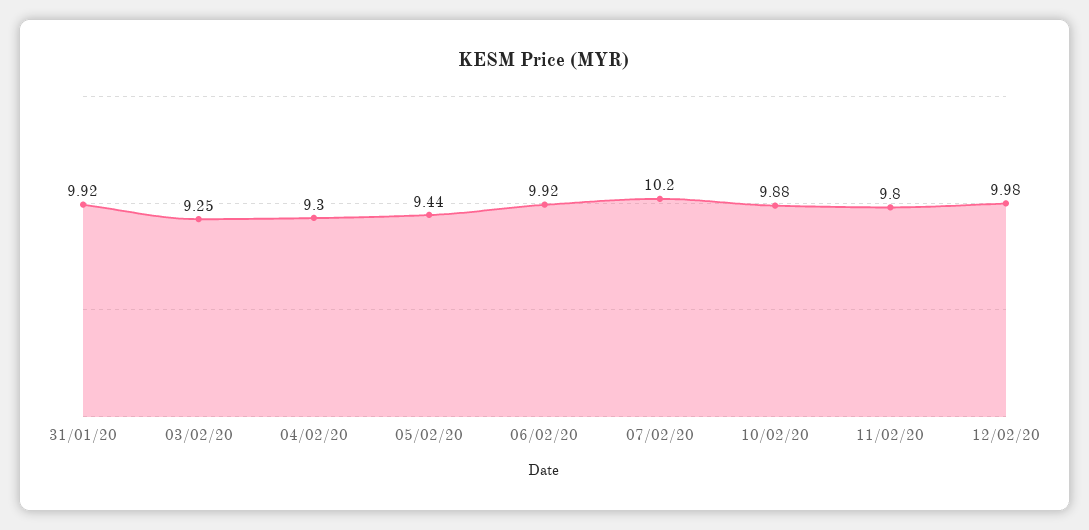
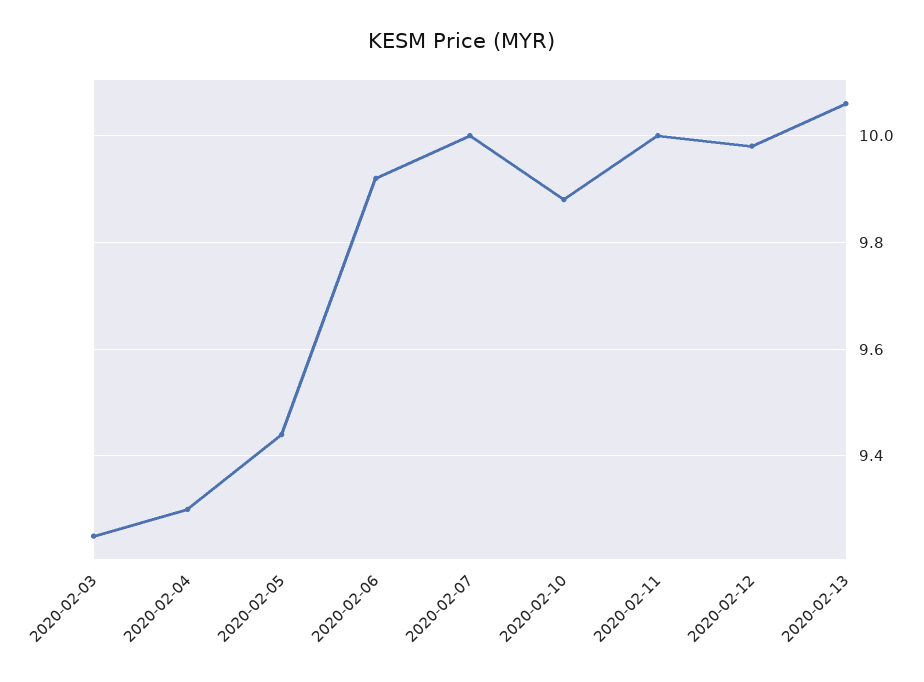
31/01/20: 9.92 -> none
07/02/20: 10.2 -> 10
11/02/20: 9.8 -> 10
2020-02-13: none -> 10.05

